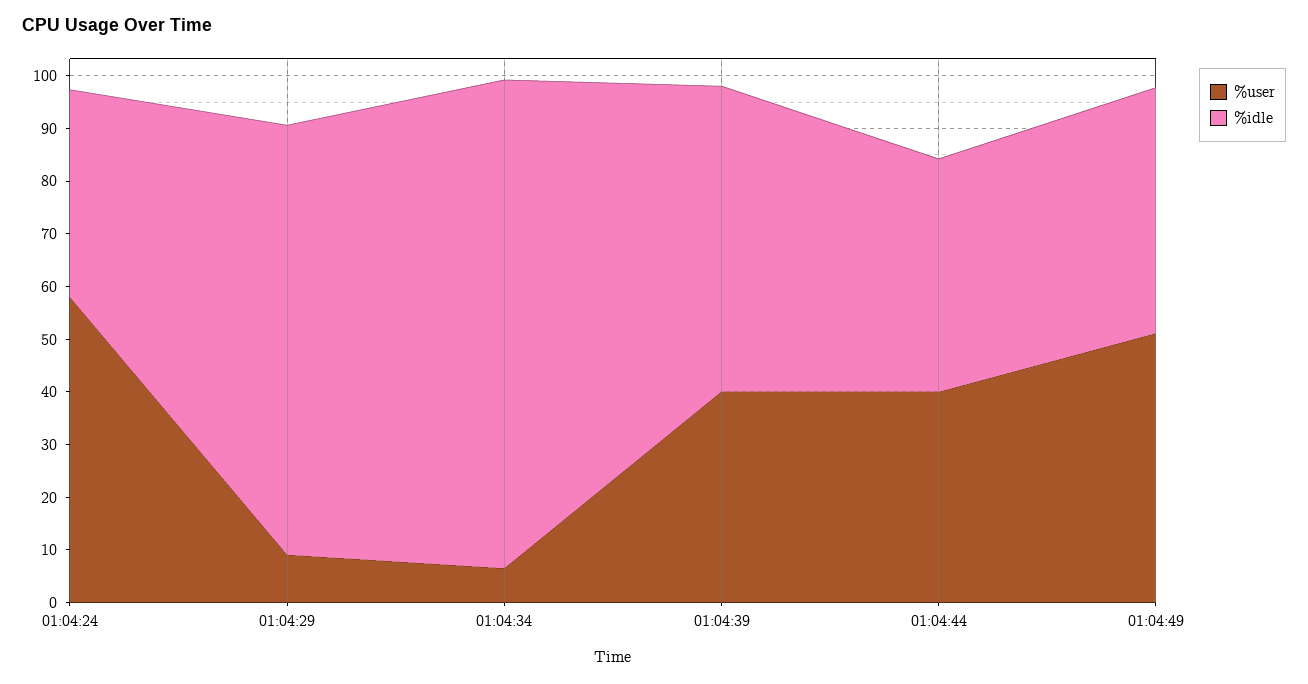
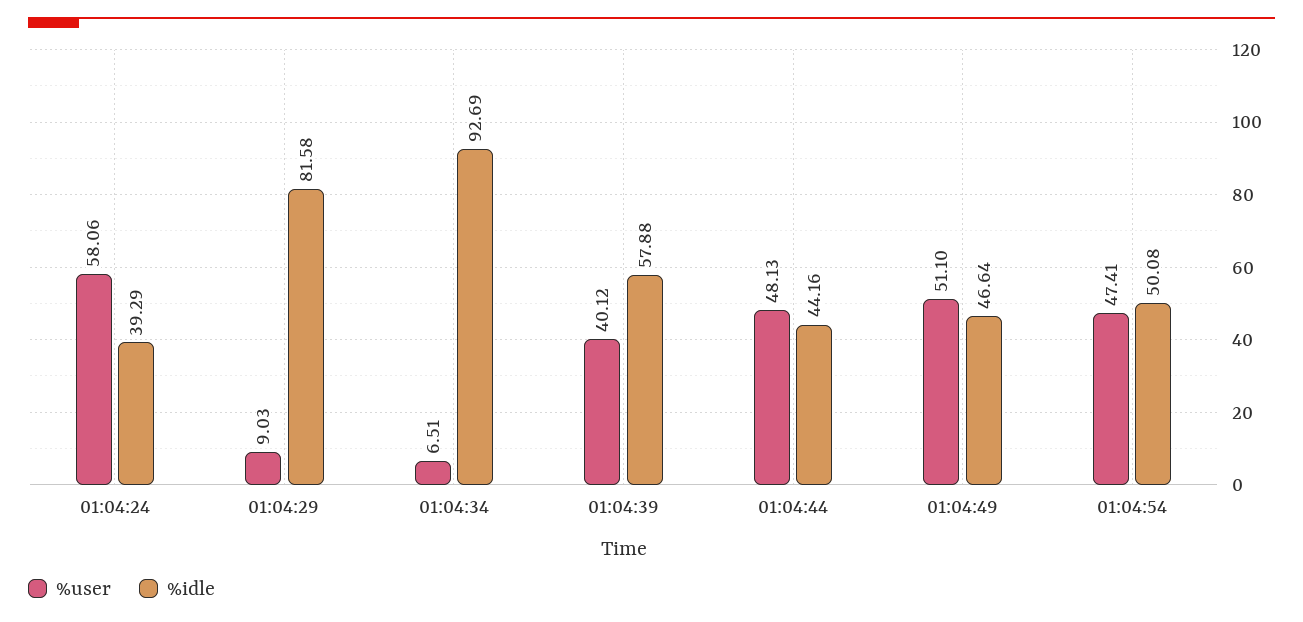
%user, 01:04:44: 40 -> 48.13
%user, 01:04:54: none -> 47.41
%idle, 01:04:54: none -> 50.08

